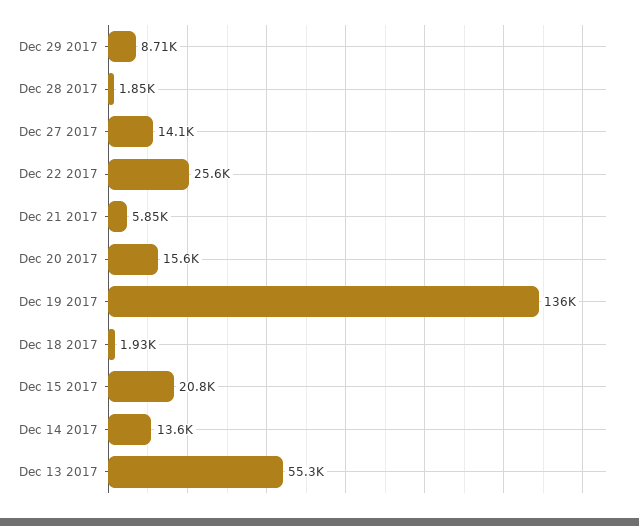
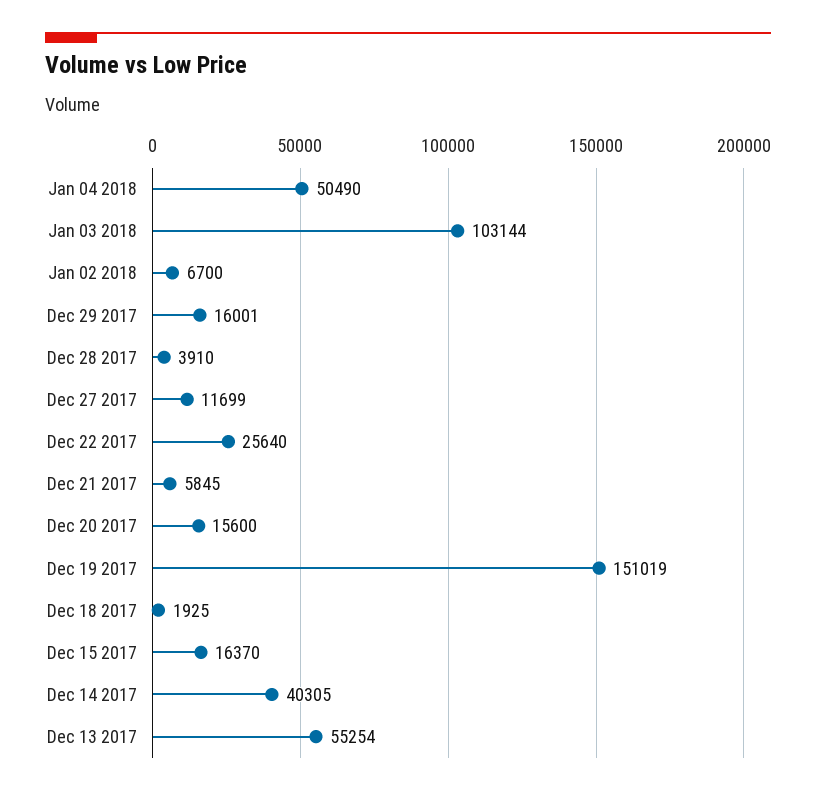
Dec 29 2017: 8710 -> 16001
Dec 28 2017: 1850 -> 3910
Dec 27 2017: 14100 -> 11699
Dec 19 2017: 136000 -> 151019
Dec 15 2017: 20800 -> 16370
Dec 14 2017: 13600 -> 40305
Jan 04 2018: none -> 50490
Jan 03 2018: none -> 103144
Jan 02 2018: none -> 6700

